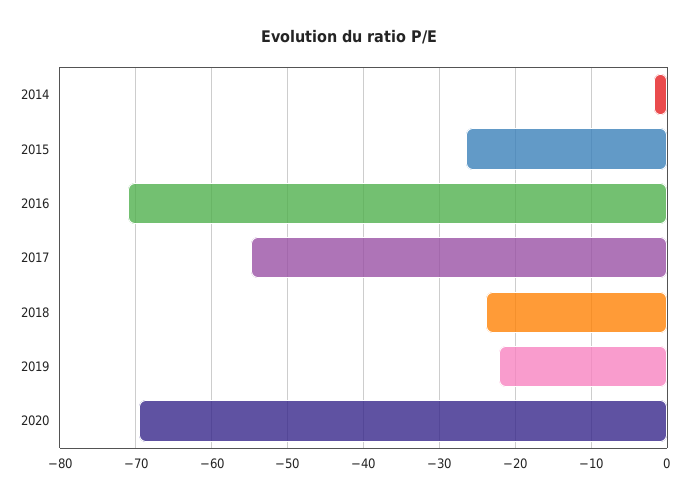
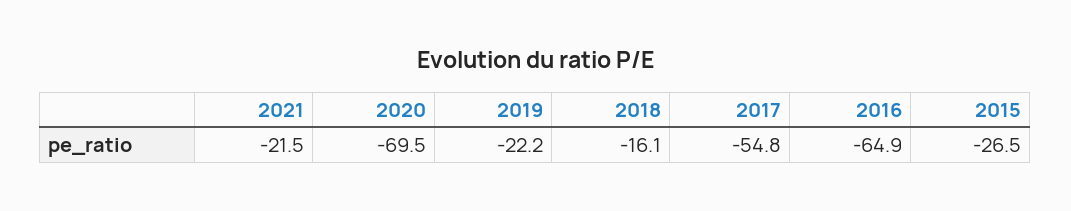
2014: -2 -> none
2016: -71 -> -64.9
2018: -24 -> -16.1
2021: none -> -21.5

